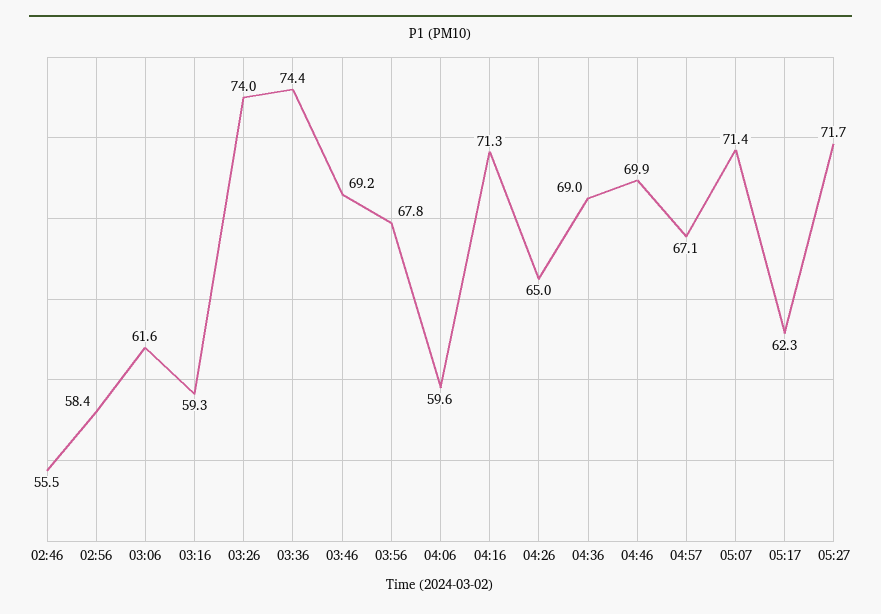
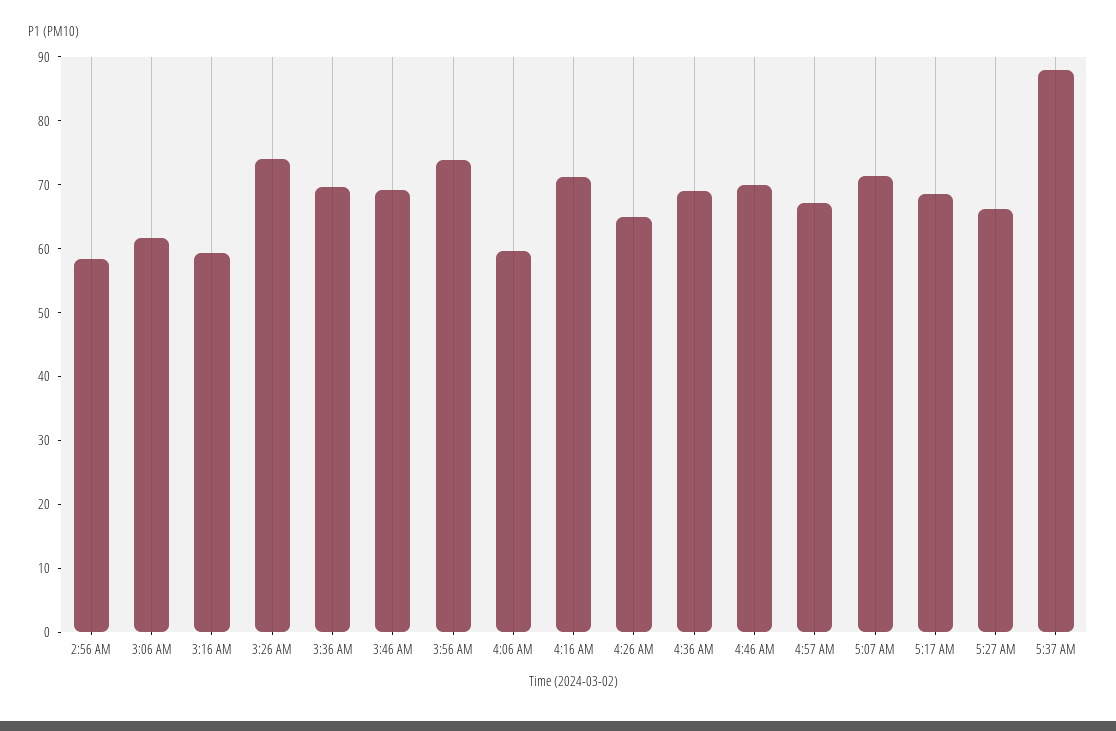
02:46: 55.5 -> none
03:36: 74.4 -> 70
03:56: 67.8 -> 74
05:17: 62.3 -> 68
05:27: 71.7 -> 66
5:37 AM: none -> 88

